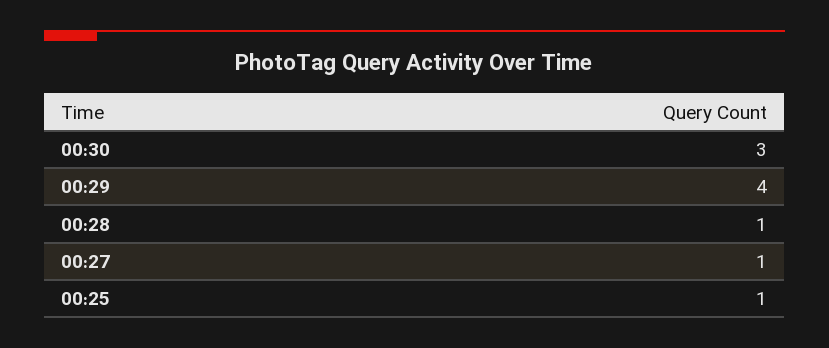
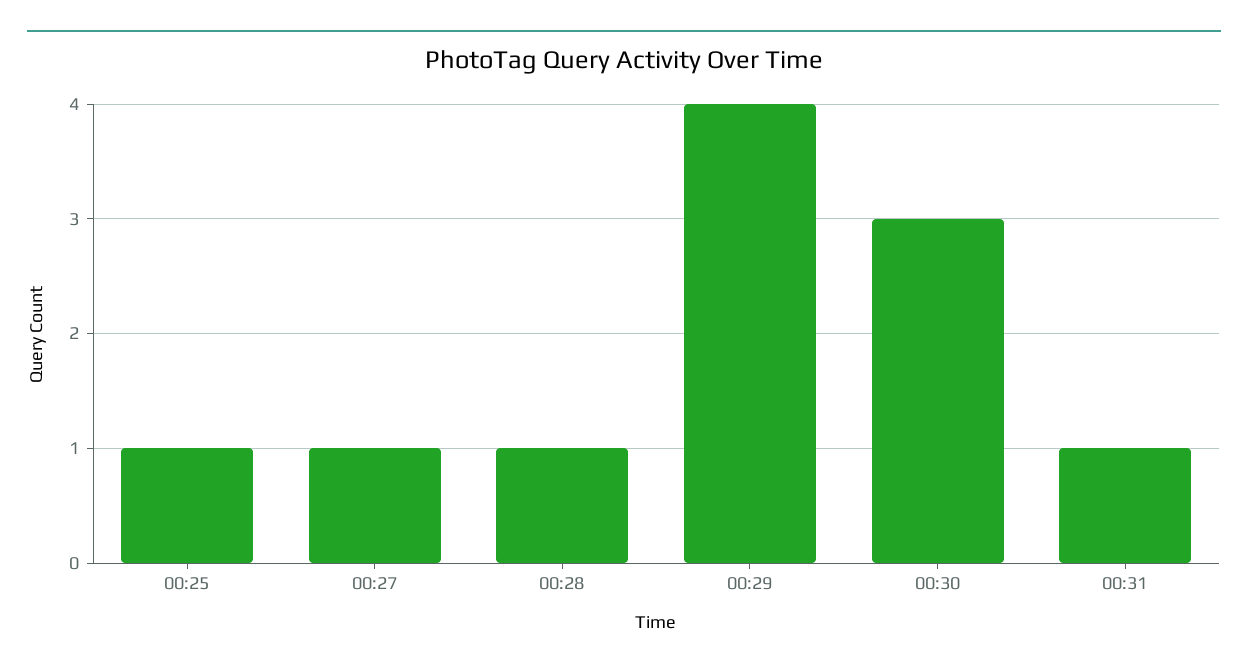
00:31: none -> 1

